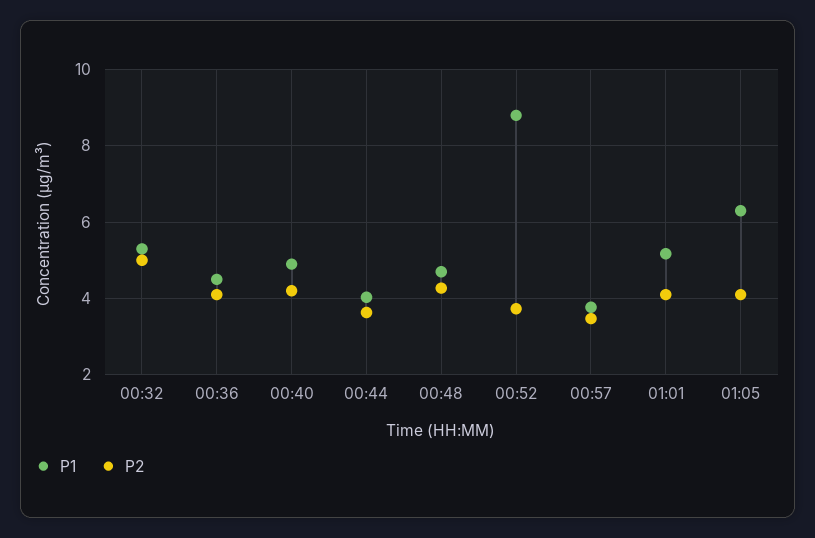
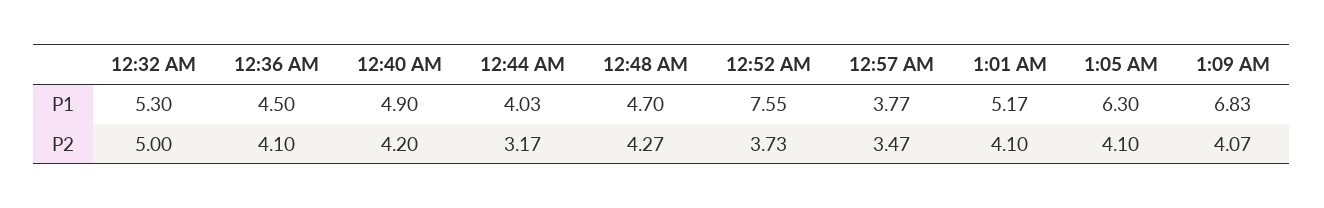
P2, 00:44: 3.6 -> 3.17
P1, 00:52: 8.8 -> 7.55
P1, 1:09 AM: none -> 6.83
P2, 1:09 AM: none -> 4.07

